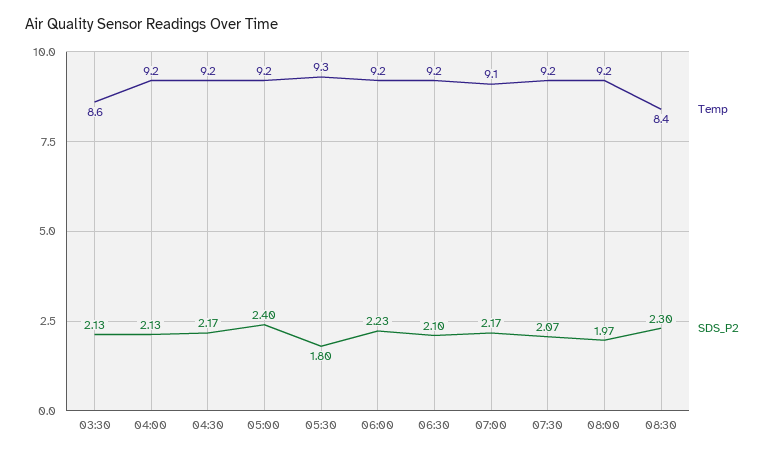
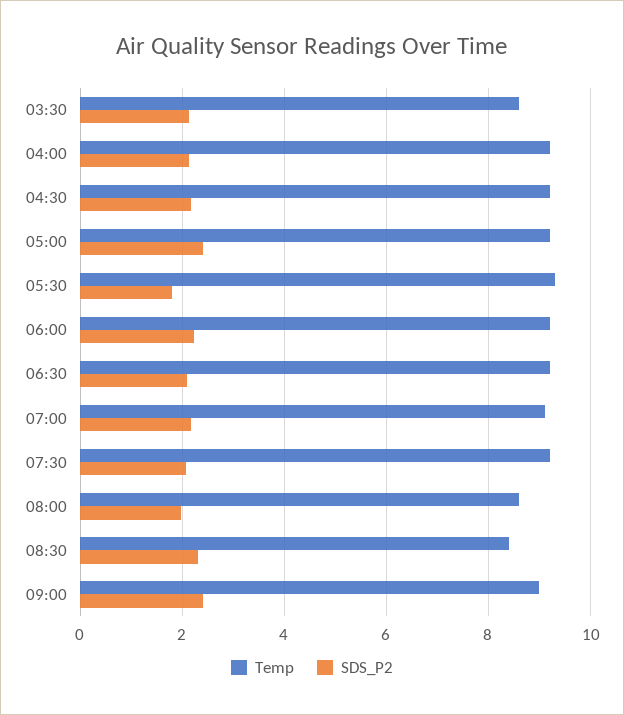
Temp, 08:00: 9.2 -> 8.6
Temp, 09:00: none -> 9
SDS_P2, 09:00: none -> 2.4

